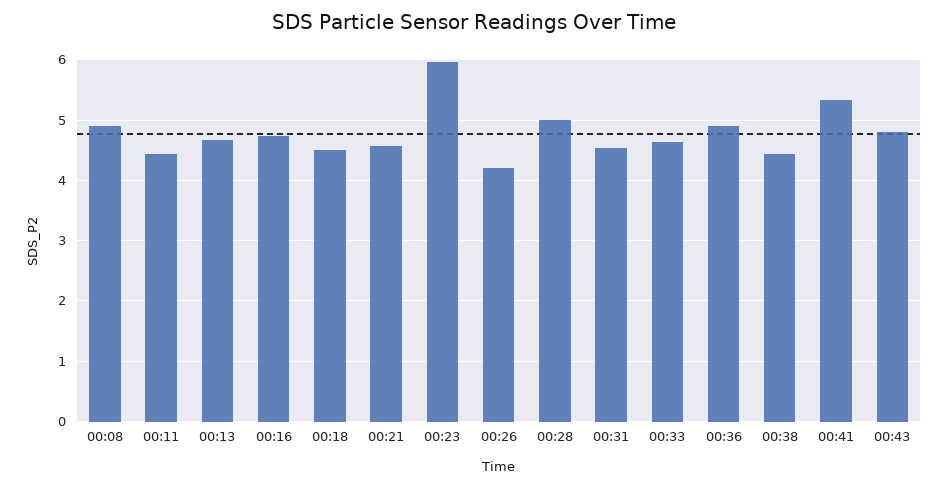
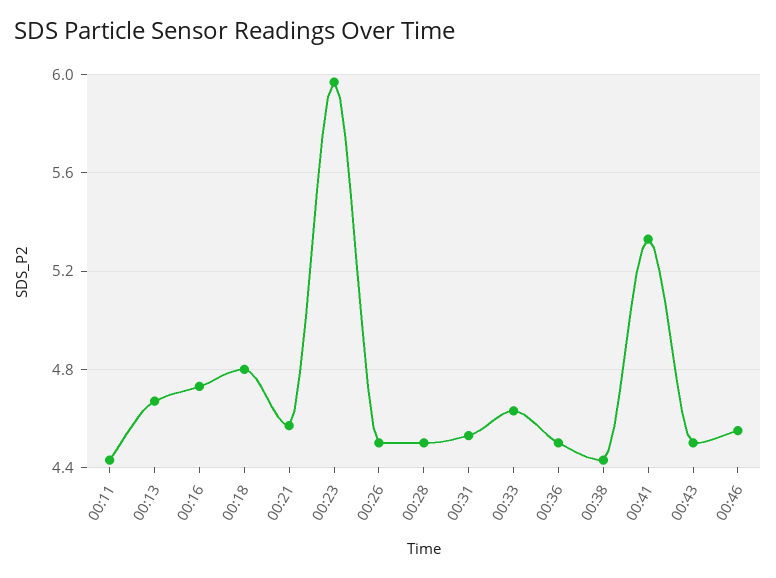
00:08: 4.9 -> none
00:18: 4.5 -> 4.8
00:26: 4.2 -> 4.5
00:28: 5 -> 4.5
00:36: 4.9 -> 4.5
00:43: 4.8 -> 4.5
00:46: none -> 4.55

